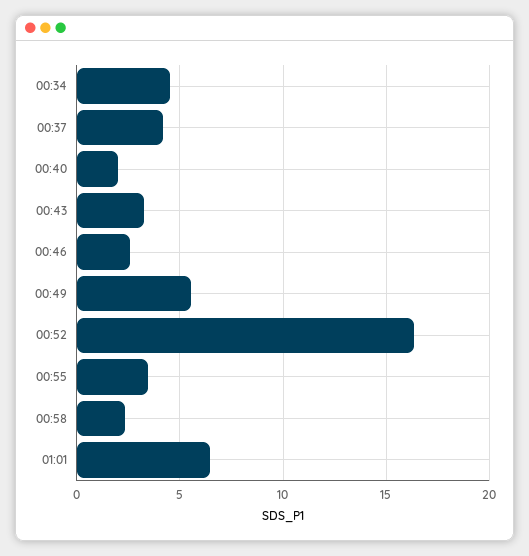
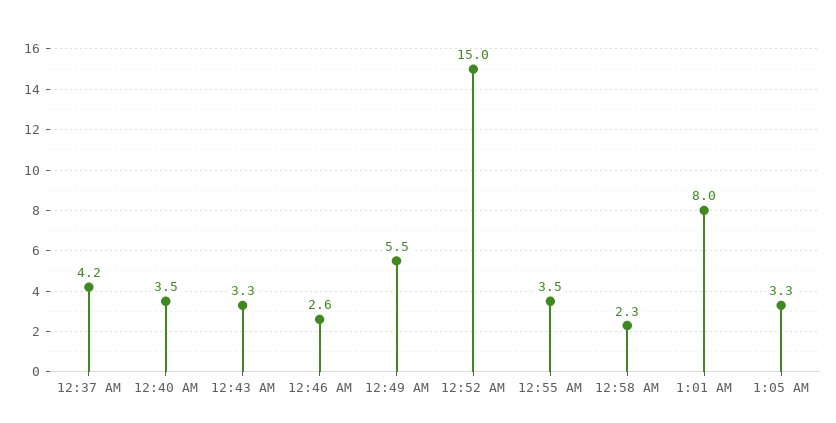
00:34: 4.5 -> none
00:40: 2 -> 3.5
00:52: 16.5 -> 15
01:01: 6.5 -> 8
1:05 AM: none -> 3.3

